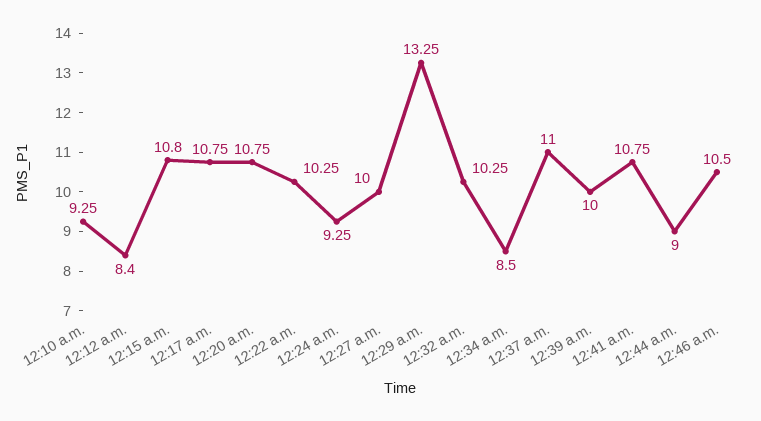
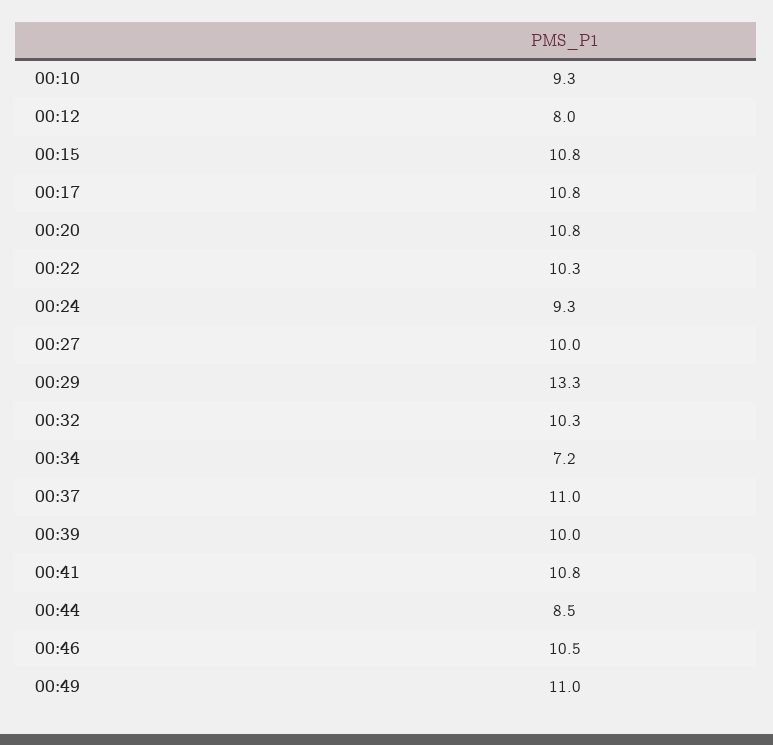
12:12 a.m.: 8.4 -> 8
12:34 a.m.: 8.5 -> 7.2
12:44 a.m.: 9 -> 8.5
00:49: none -> 11

